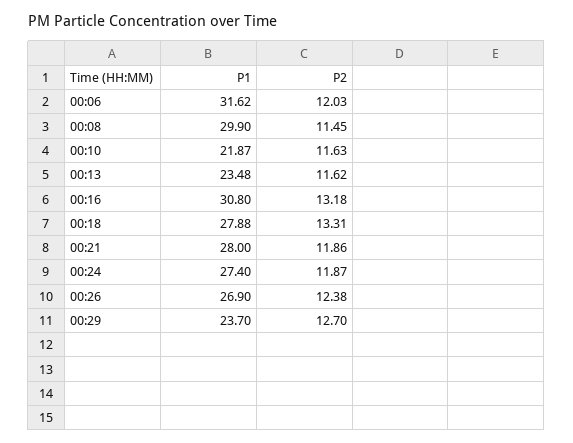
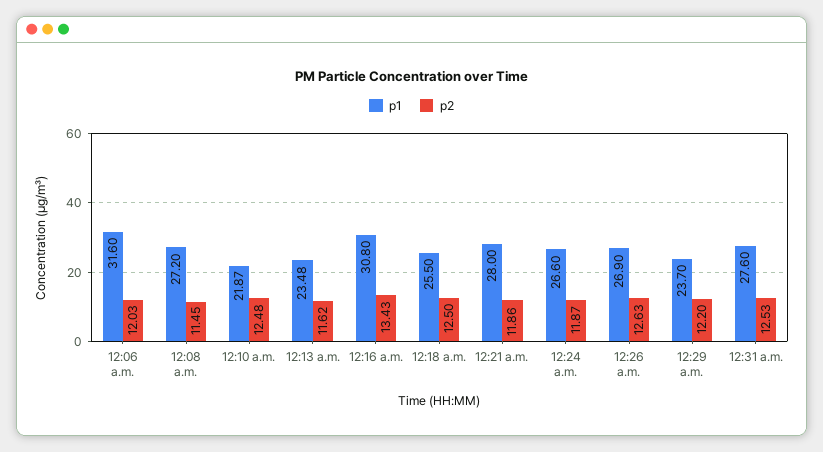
P1, 00:06: 31.62 -> 31.6
P1, 00:08: 29.9 -> 27.2
P2, 00:10: 11.63 -> 12.48
P2, 00:16: 13.18 -> 13.43
P1, 00:18: 27.88 -> 25.5
P2, 00:18: 13.31 -> 12.5
P1, 00:24: 27.4 -> 26.6
P2, 00:26: 12.38 -> 12.63
P2, 00:29: 12.7 -> 12.2
P1, 12:31 a.m.: none -> 27.6
P2, 12:31 a.m.: none -> 12.53

